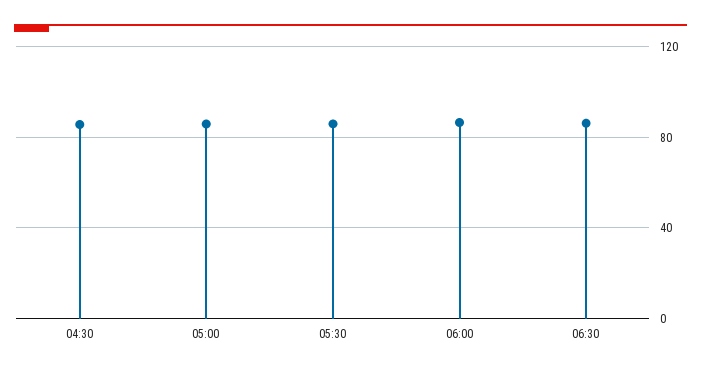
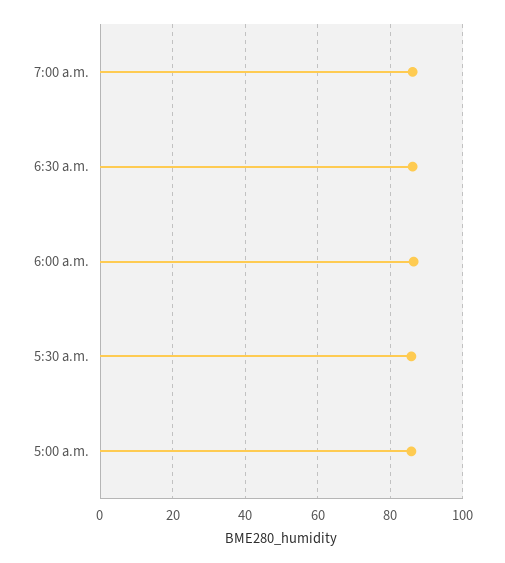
04:30: 85 -> none
7:00 a.m.: none -> 86

